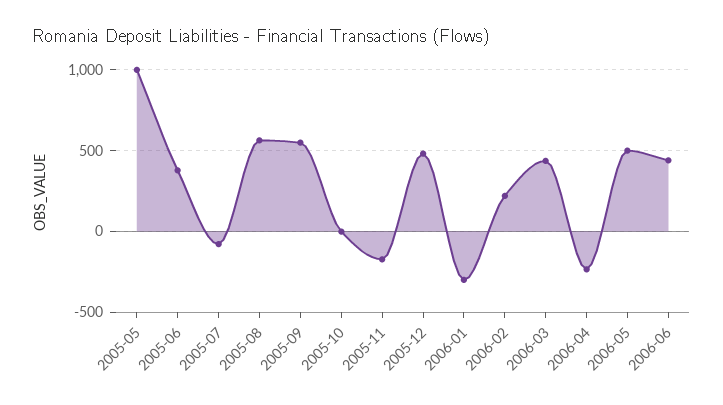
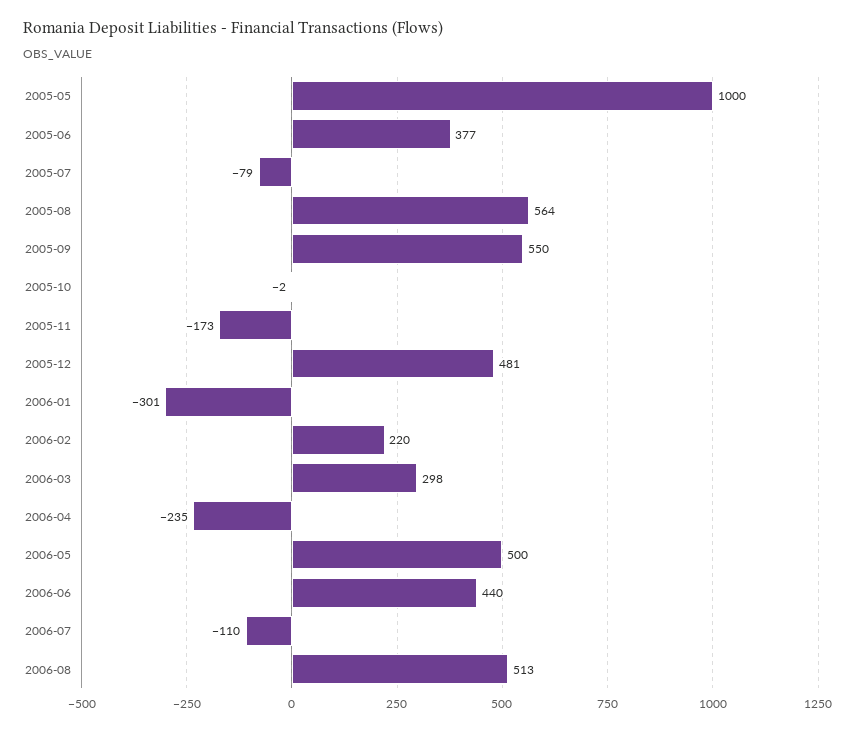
2006-03: 450 -> 298
2006-07: none -> -110
2006-08: none -> 513

